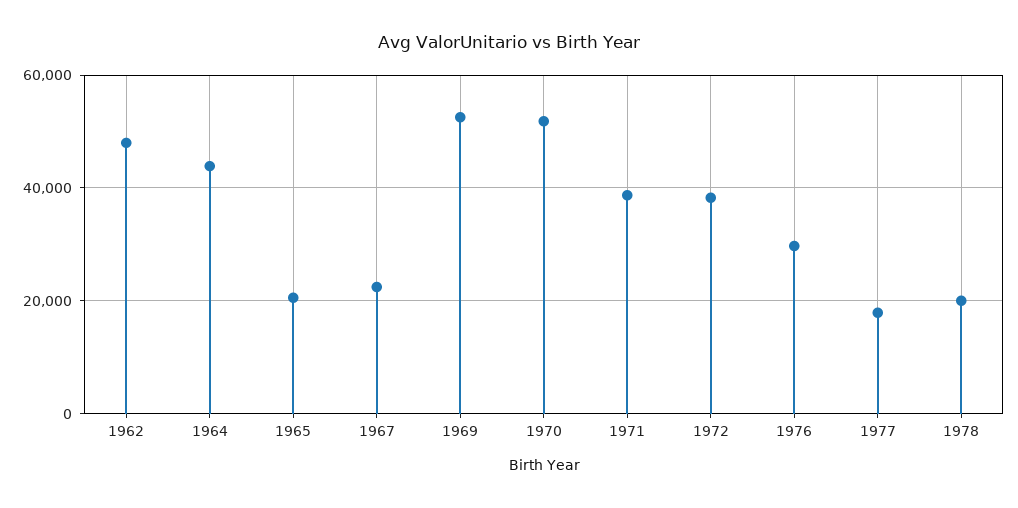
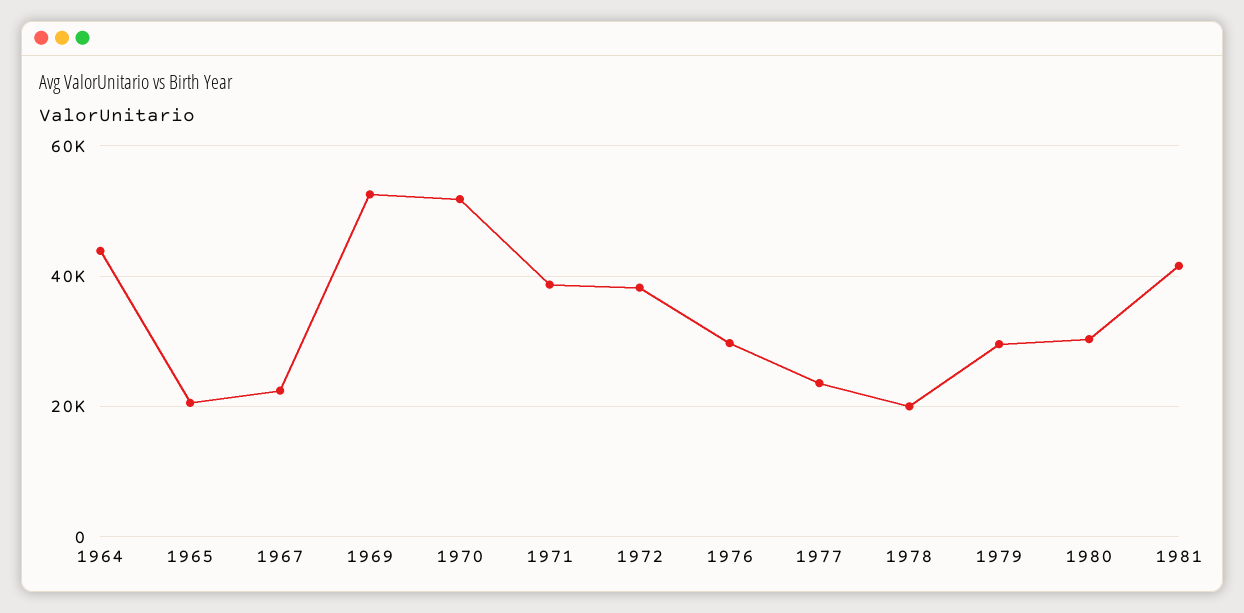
1962: 48000 -> none
1977: 18000 -> 24000
1979: none -> 30000
1980: none -> 30000
1981: none -> 42000

